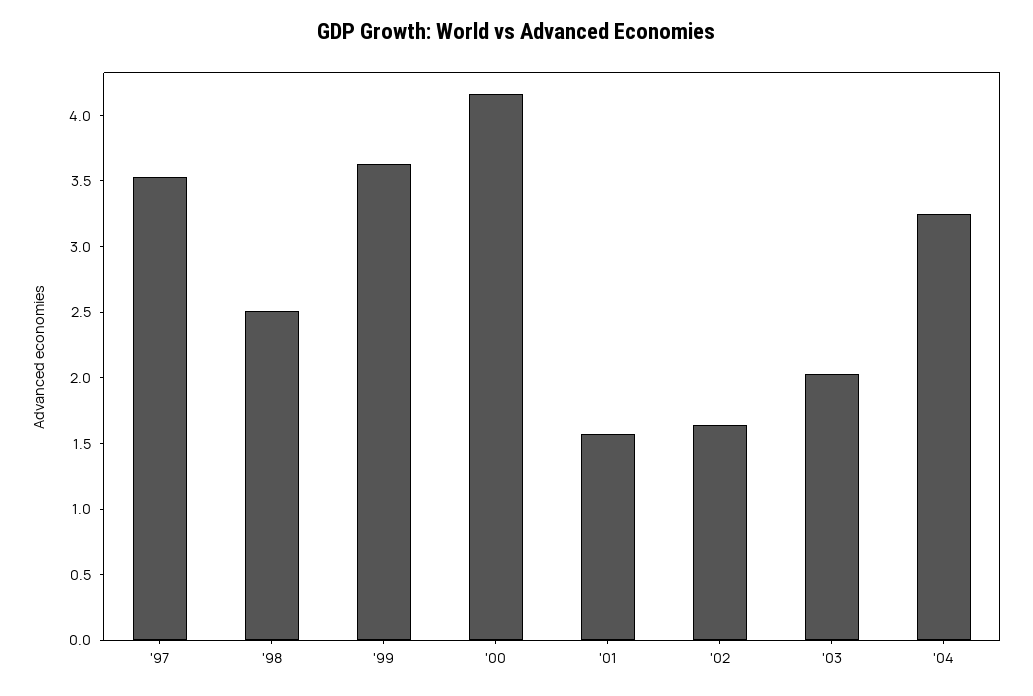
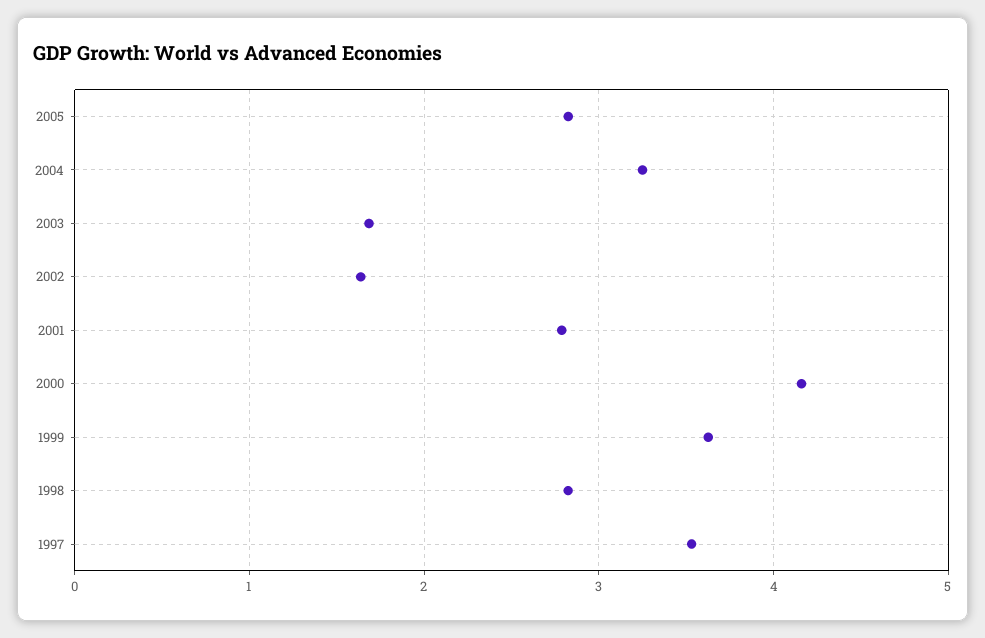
'98: 2.5 -> 2.8
'01: 1.6 -> 2.8
'03: 2 -> 1.7
2005: none -> 2.8

